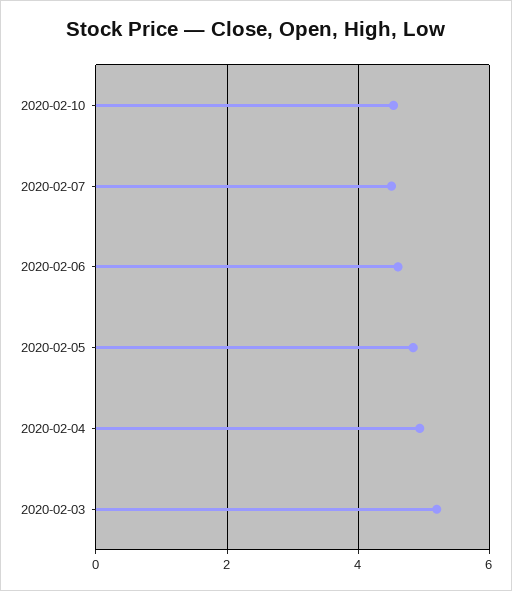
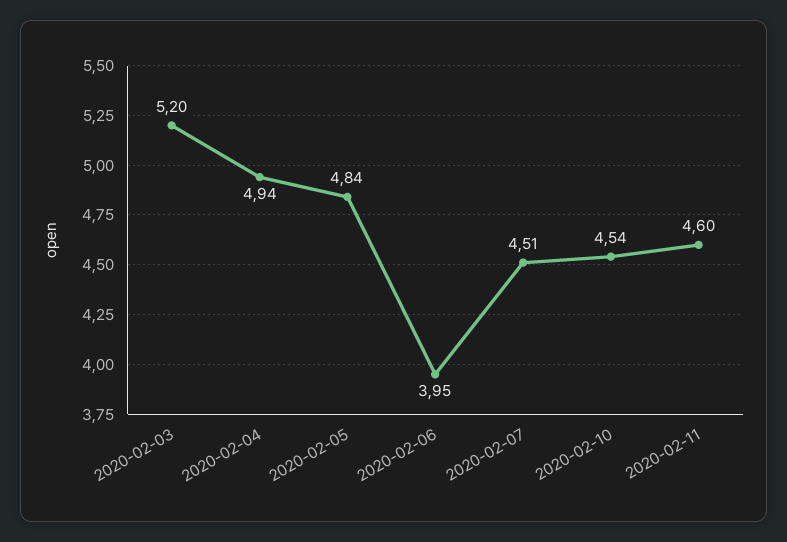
2020-02-06: 4.6 -> 3.95
2020-02-11: none -> 4.6

